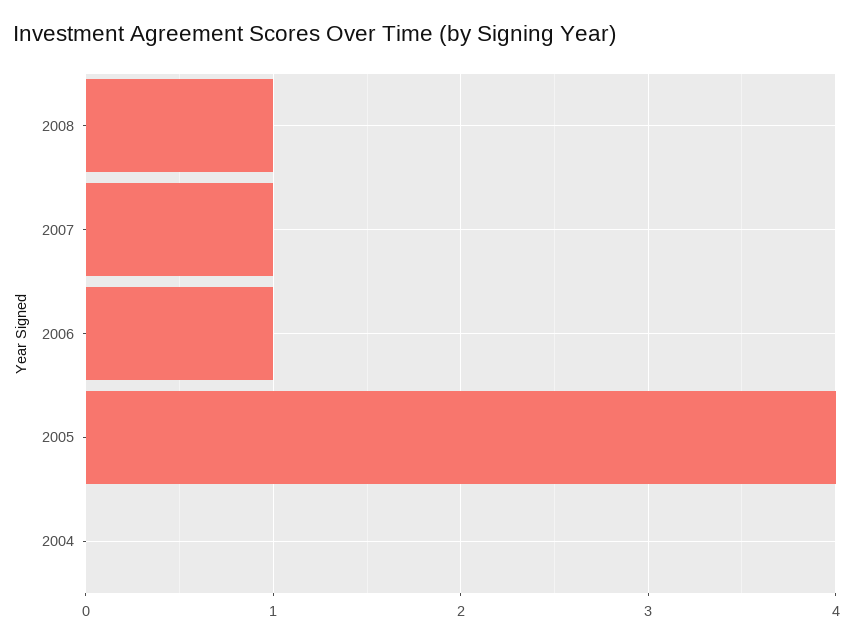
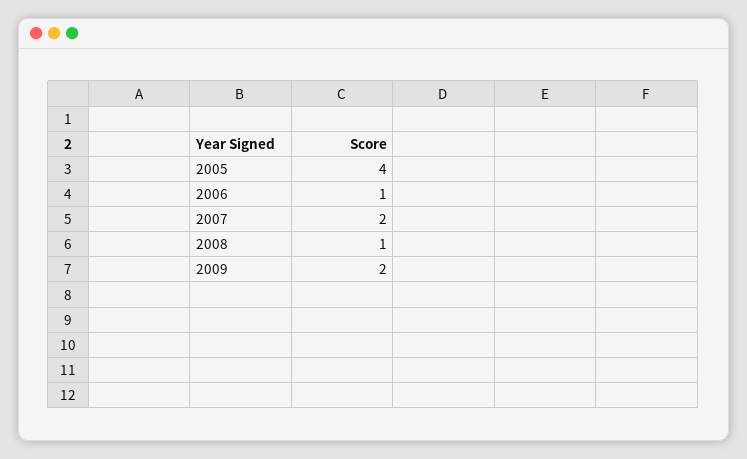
2007: 1 -> 2
2004: 0 -> none
2009: none -> 2

